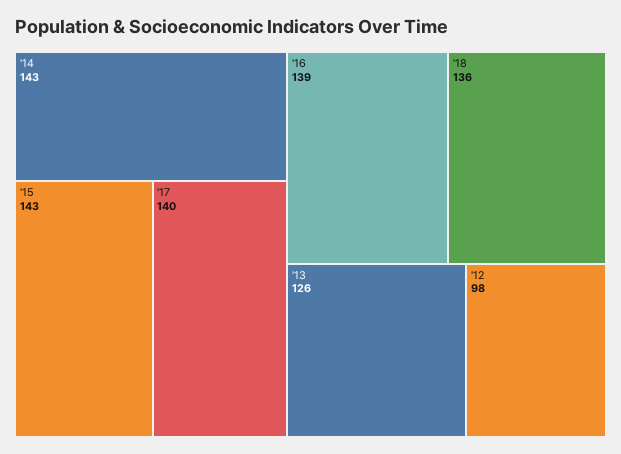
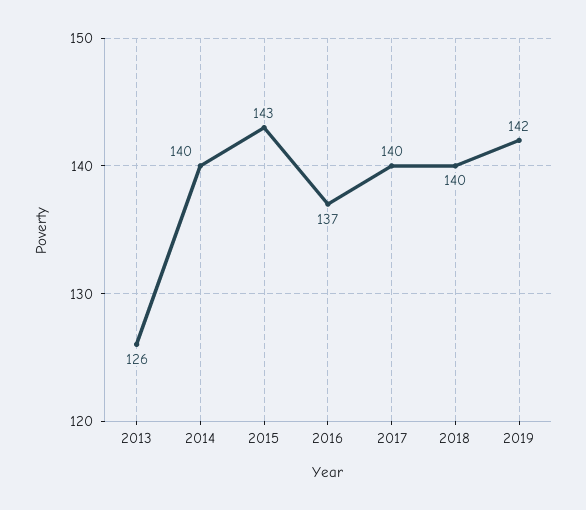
'14: 143 -> 140
'16: 139 -> 137
'18: 136 -> 140
'12: 98 -> none
2019: none -> 142

